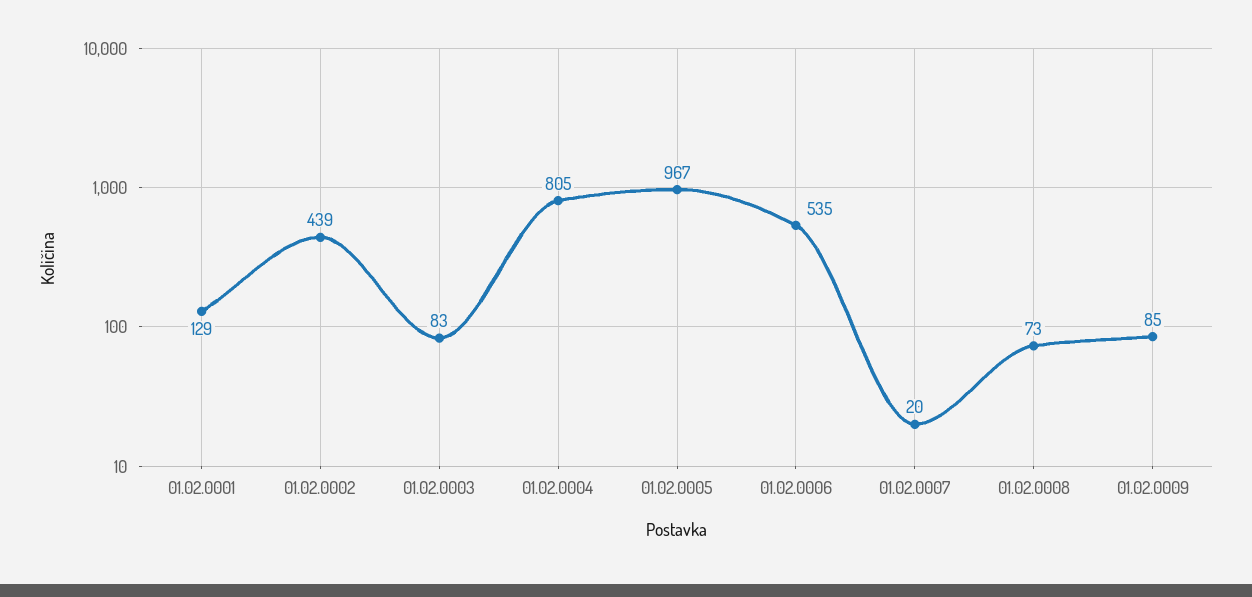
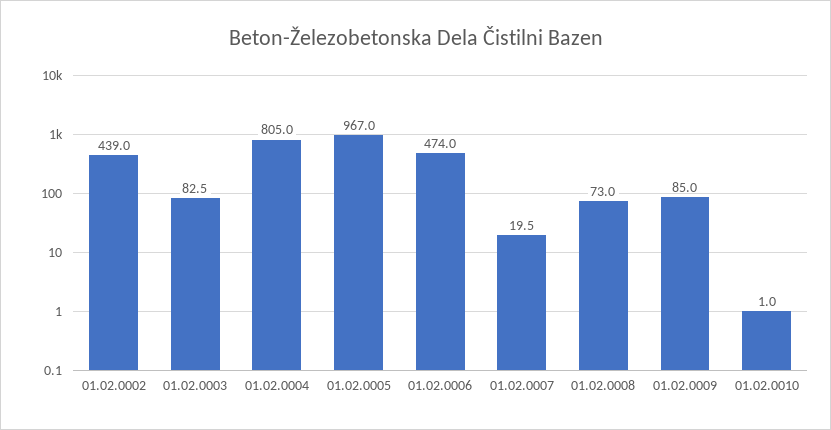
01.02.0001: 129 -> none
01.02.0006: 535 -> 474
01.02.0010: none -> 1

